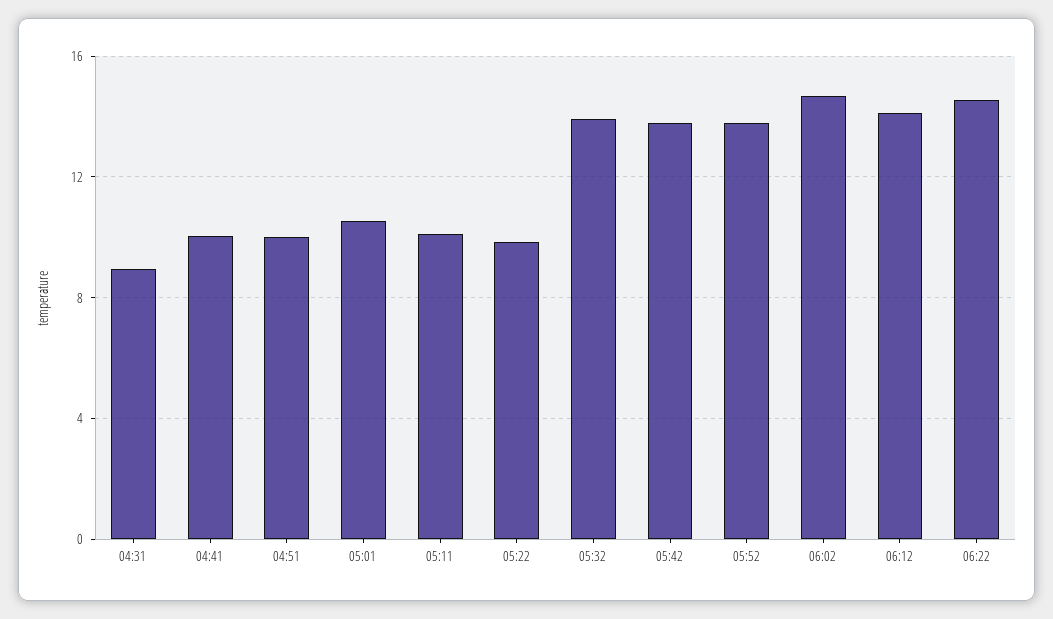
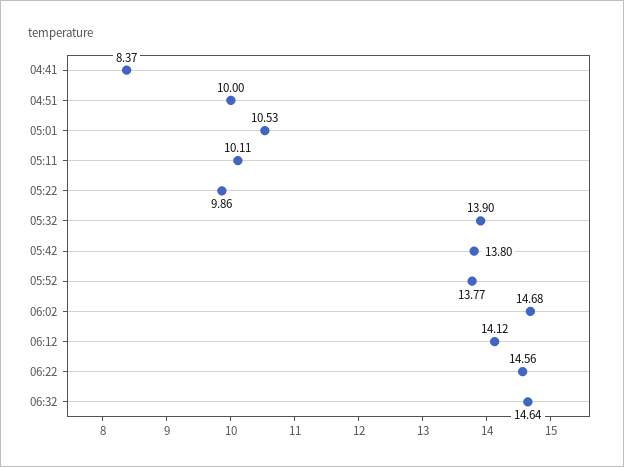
04:31: 9 -> none
04:41: 10 -> 8.37
06:32: none -> 14.64

